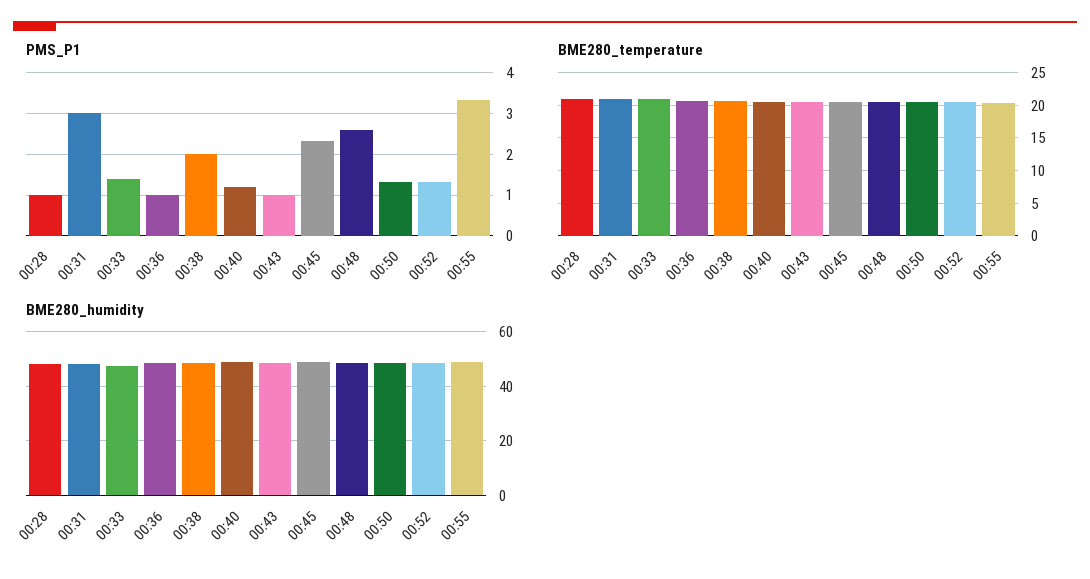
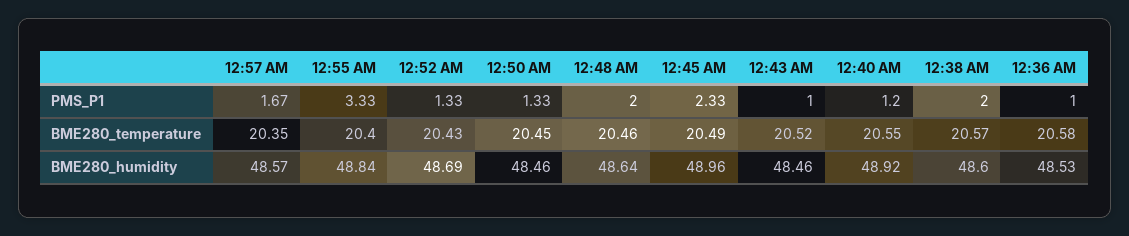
PMS_P1, 00:28: 1 -> none
PMS_P1, 00:31: 3 -> none
PMS_P1, 00:33: 1.4 -> none
PMS_P1, 00:48: 2.6 -> 2
BME280_temperature, 00:28: 21 -> none
BME280_temperature, 00:31: 21 -> none
BME280_temperature, 00:33: 21 -> none
BME280_humidity, 00:28: 47.5 -> none
BME280_humidity, 00:31: 47.5 -> none
BME280_humidity, 00:33: 47.5 -> none
PMS_P1, 12:57 AM: none -> 1.67
BME280_temperature, 12:57 AM: none -> 20.35
BME280_humidity, 12:57 AM: none -> 48.57

